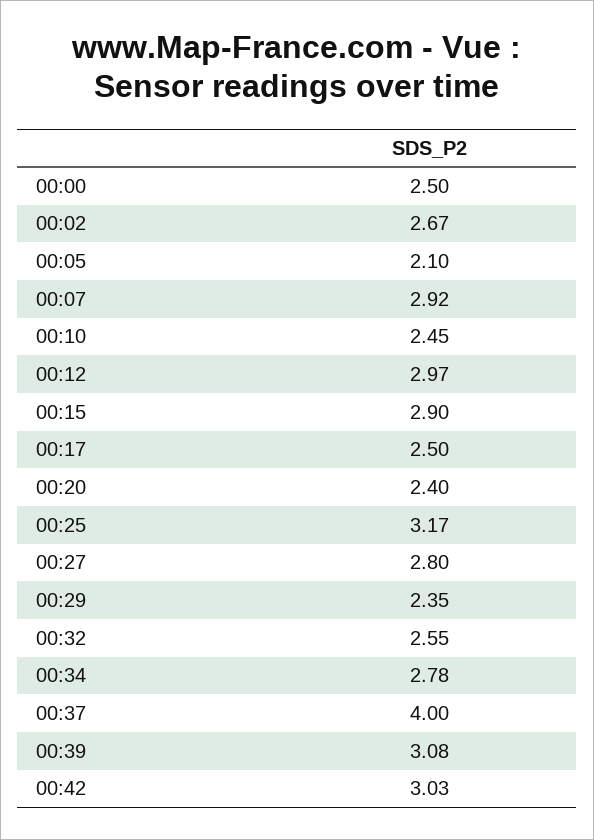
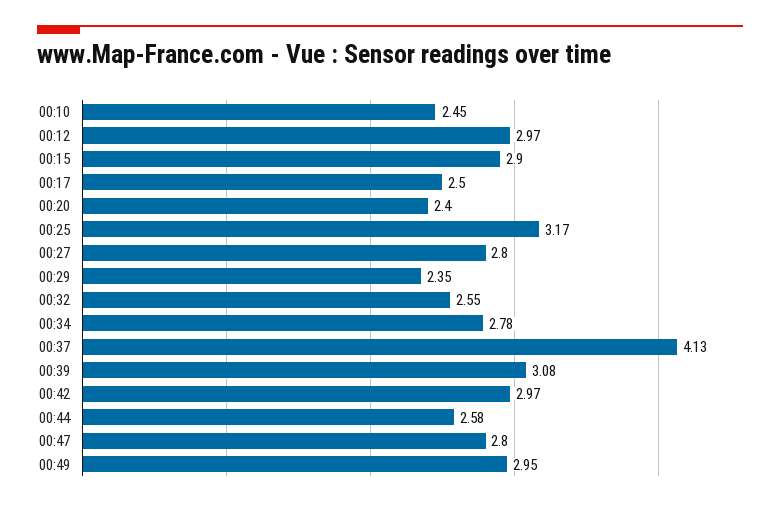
00:00: 2.5 -> none
00:02: 2.67 -> none
00:05: 2.1 -> none
00:07: 2.92 -> none
00:37: 4 -> 4.13
00:42: 3.03 -> 2.97
00:44: none -> 2.58
00:47: none -> 2.8
00:49: none -> 2.95

